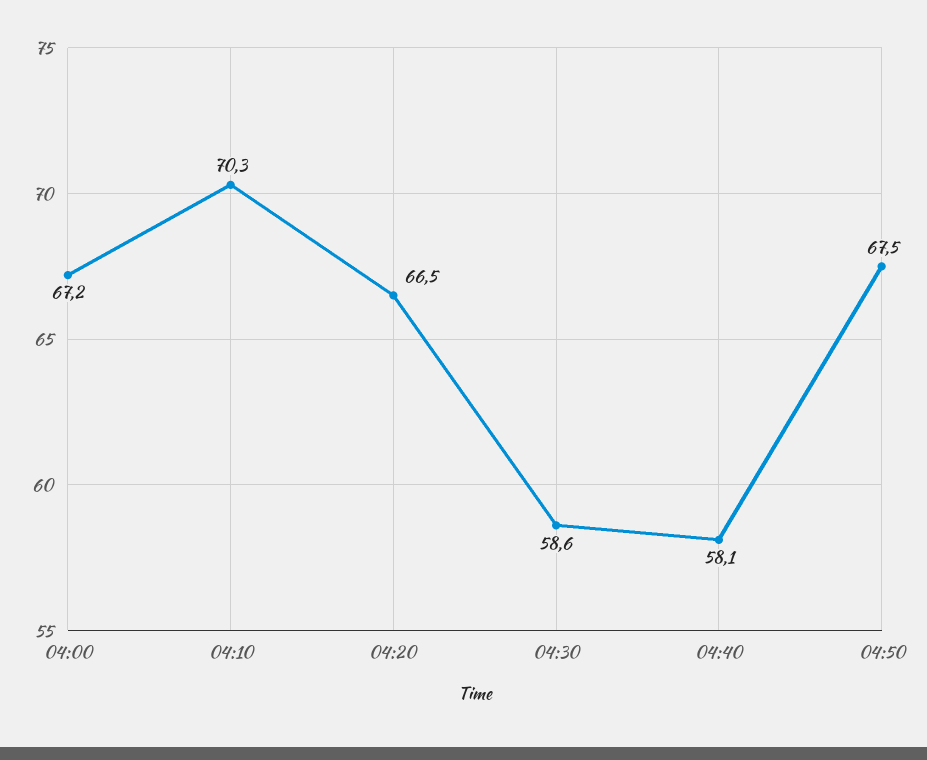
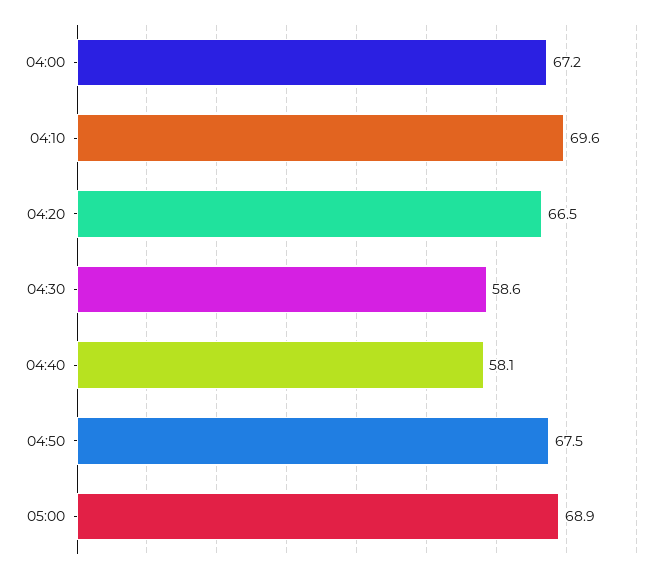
04:10: 70.3 -> 69.6
05:00: none -> 68.9

